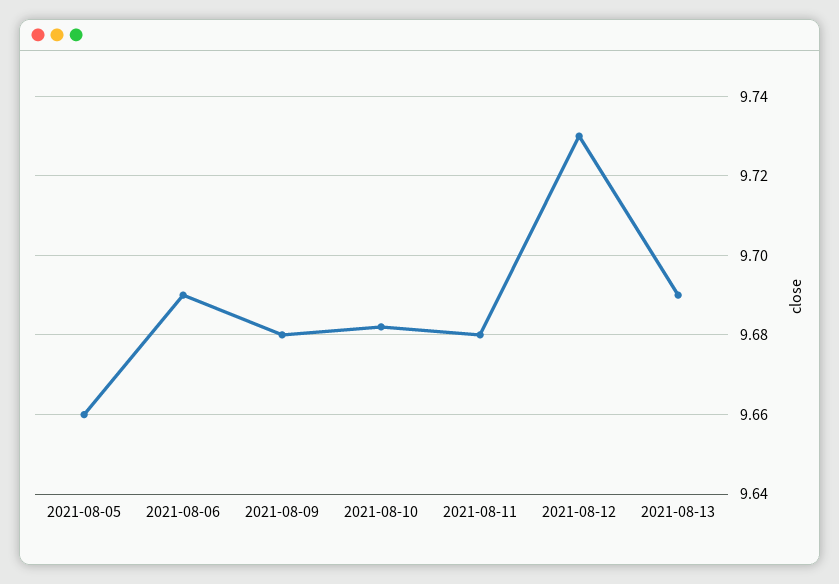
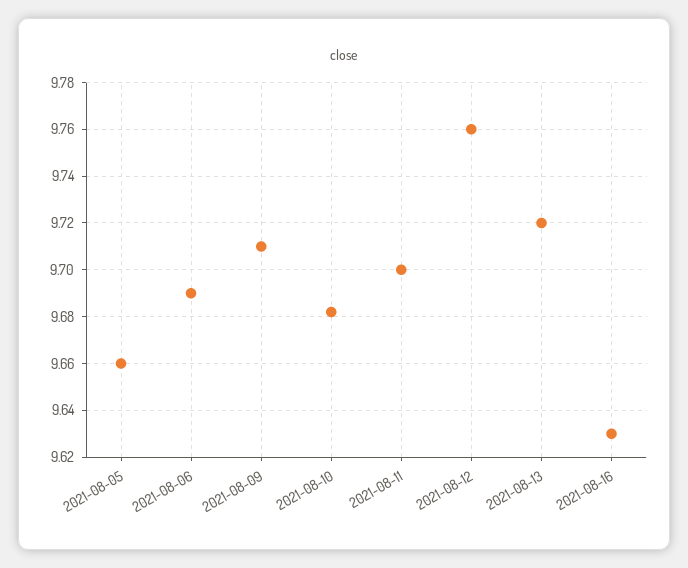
2021-08-09: 9.68 -> 9.71
2021-08-11: 9.68 -> 9.7
2021-08-12: 9.73 -> 9.76
2021-08-13: 9.69 -> 9.72
2021-08-16: none -> 9.63

